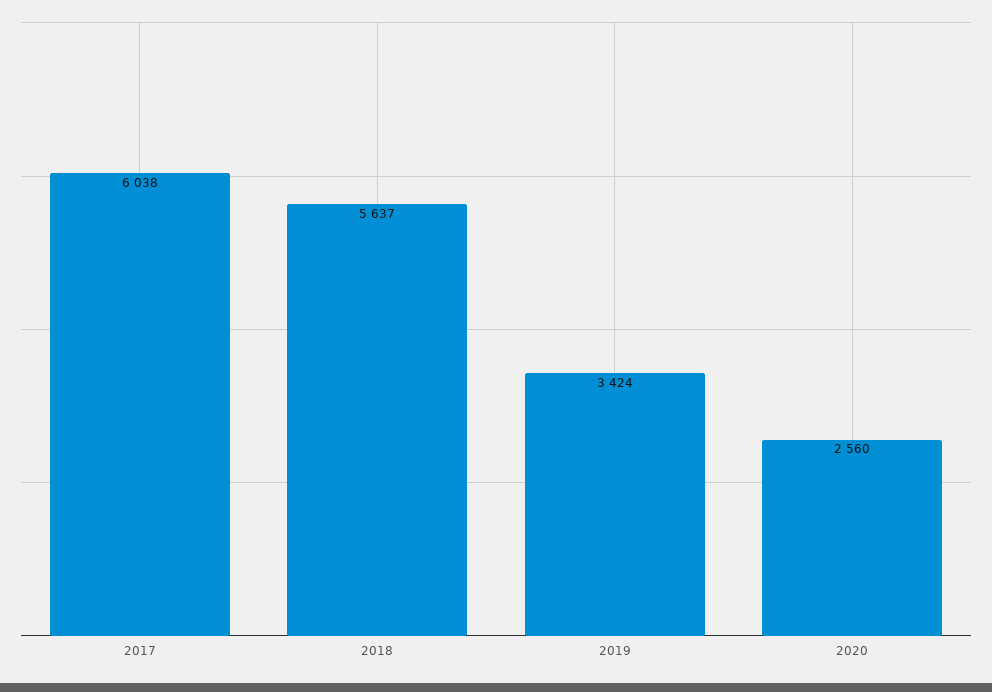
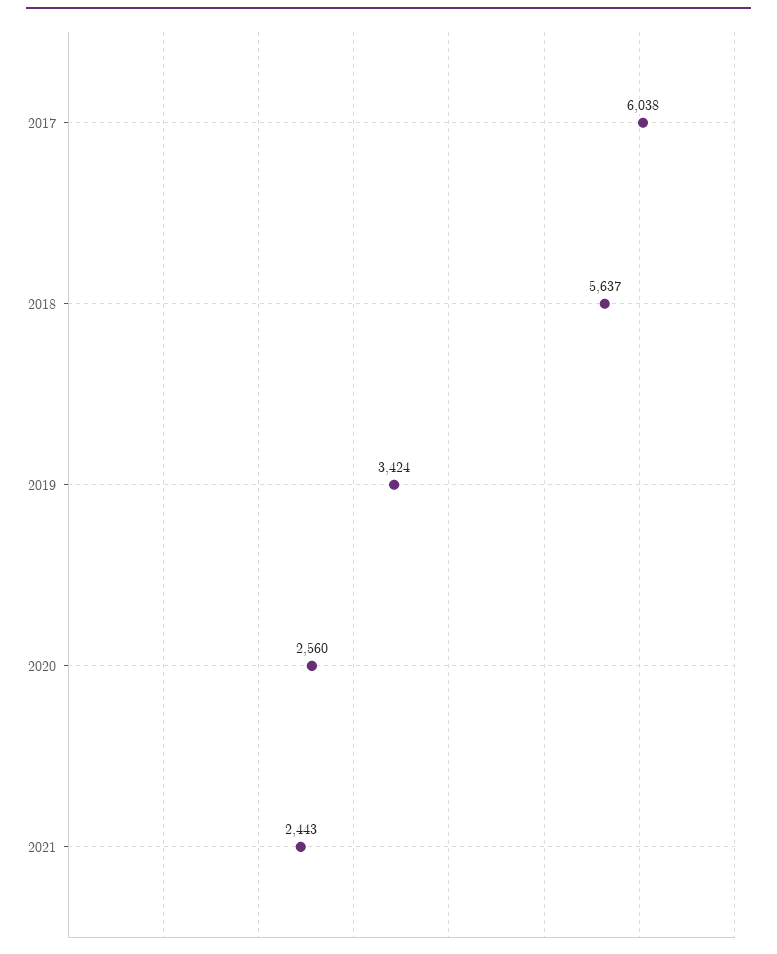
2021: none -> 2443

